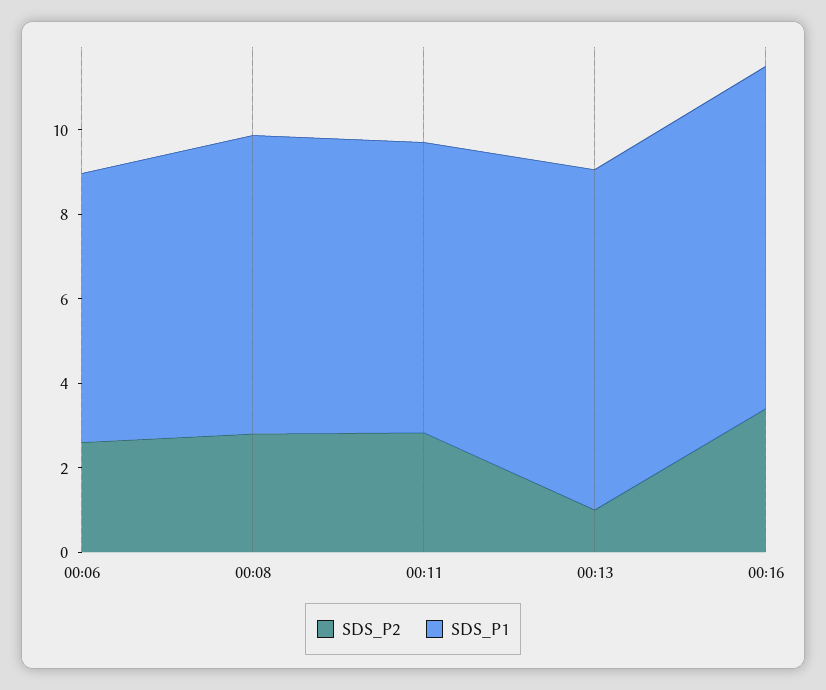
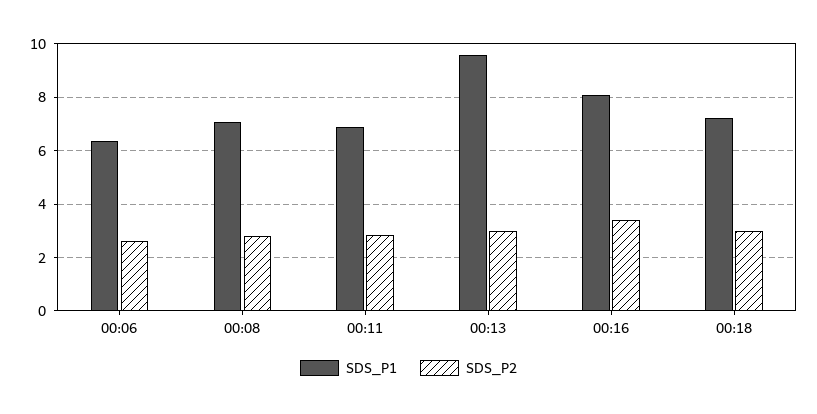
SDS_P2, 00:13: 1 -> 3
SDS_P1, 00:13: 8 -> 9.5
SDS_P1, 00:18: none -> 7.25
SDS_P2, 00:18: none -> 3

